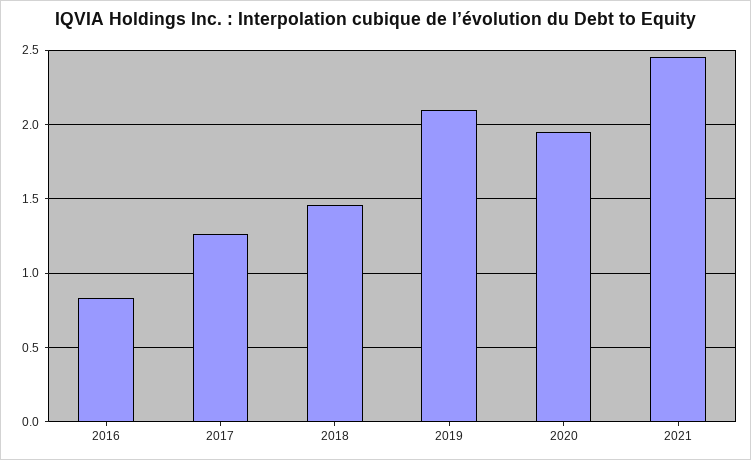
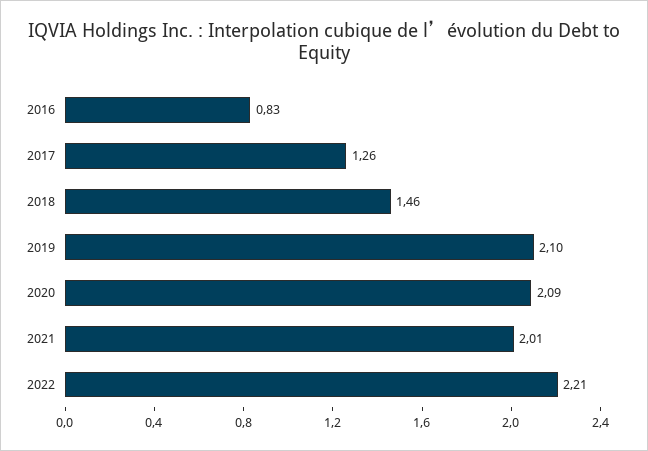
2020: 1.95 -> 2.09
2021: 2.45 -> 2.01
2022: none -> 2.21

